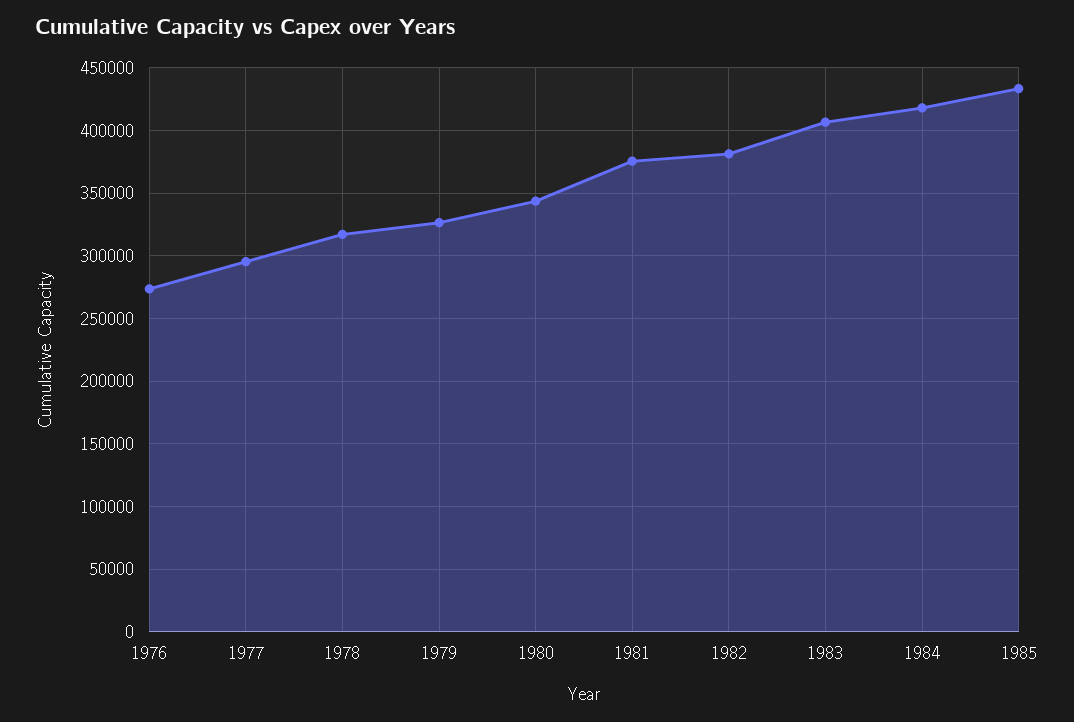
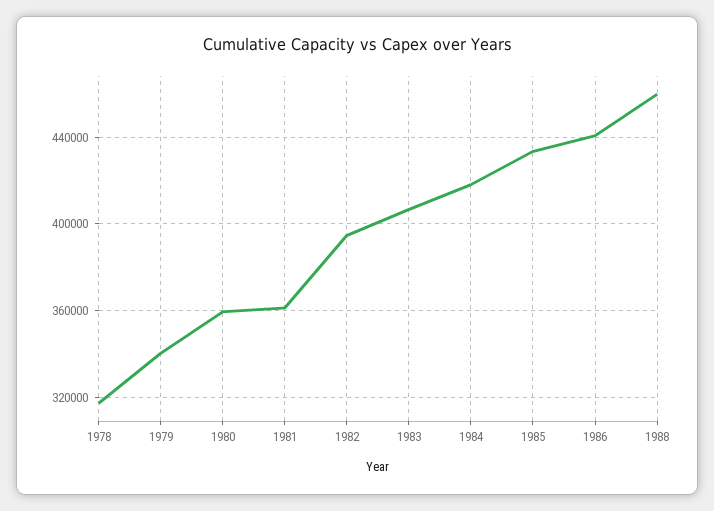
1976: 275000 -> none
1977: 295000 -> none
1979: 325000 -> 340000
1980: 345000 -> 360000
1981: 375000 -> 360000
1982: 380000 -> 395000
1986: none -> 440000
1988: none -> 460000

